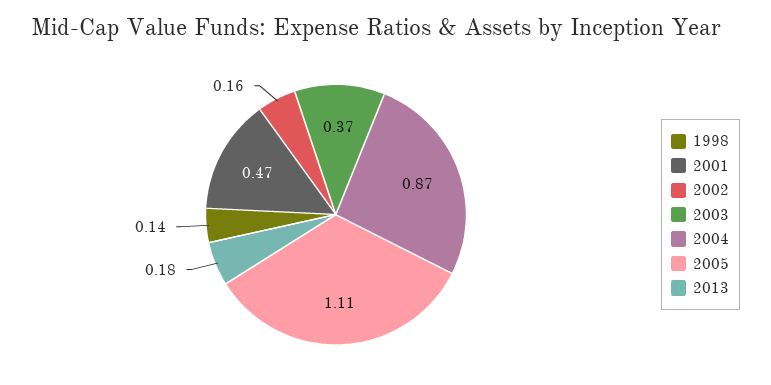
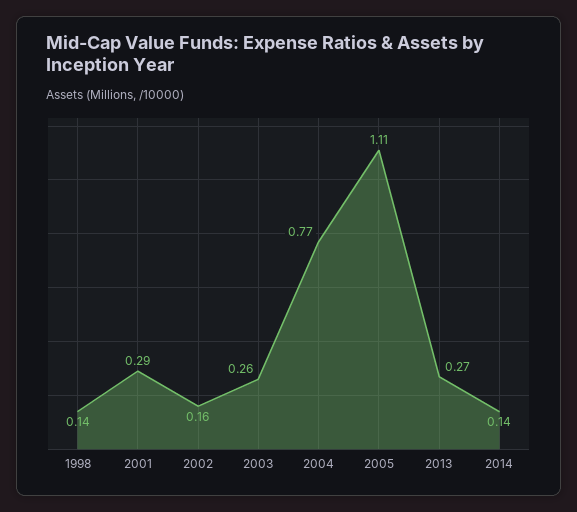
2001: 0.47 -> 0.29
2003: 0.37 -> 0.26
2004: 0.87 -> 0.77
2013: 0.18 -> 0.27
2014: none -> 0.14

